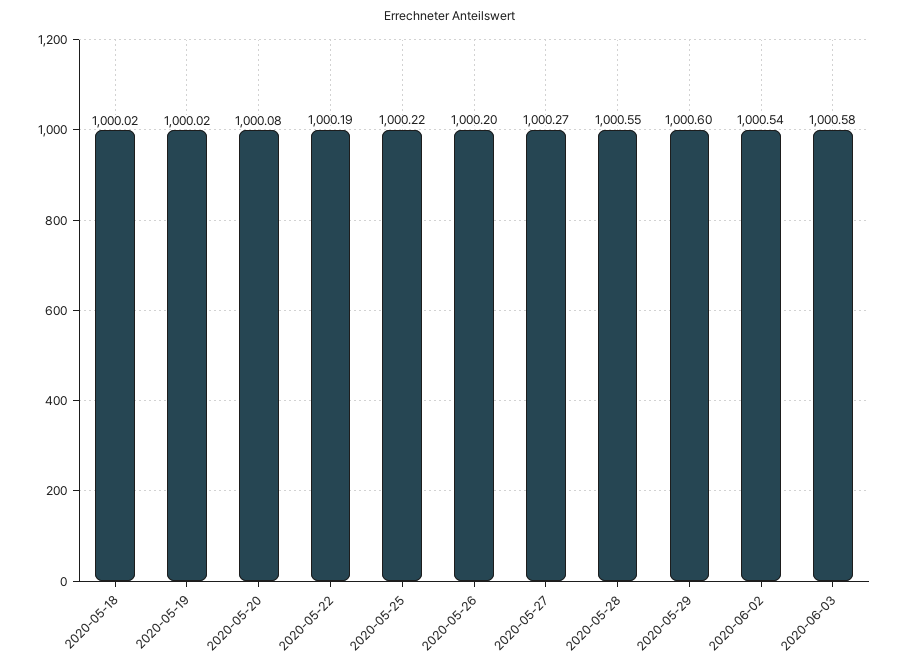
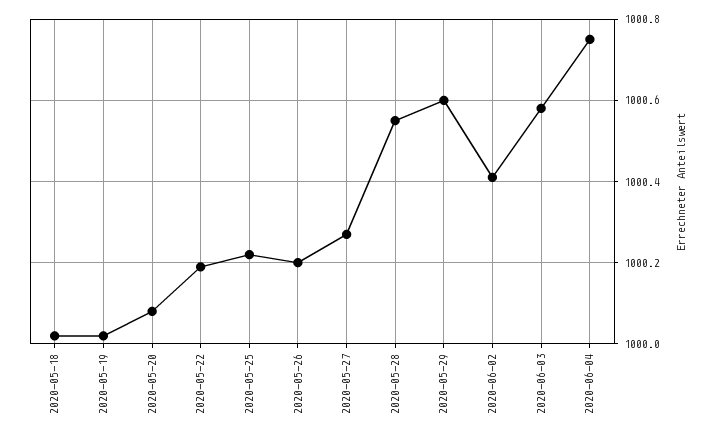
2020-06-02: 1000.54 -> 1000.4
2020-06-04: none -> 1000.75

